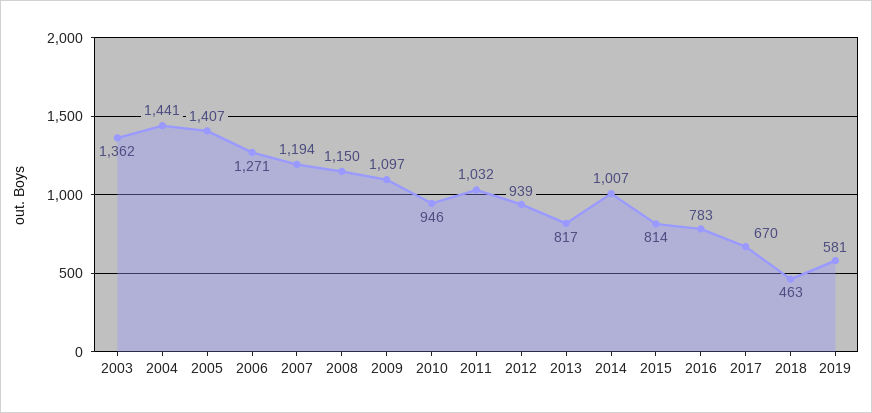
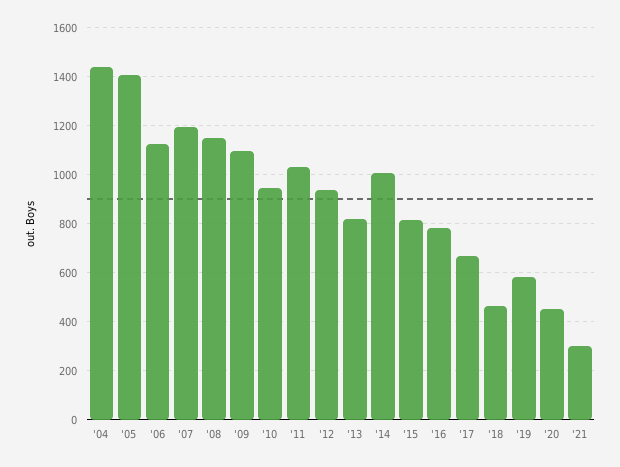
2003: 1362 -> none
2006: 1271 -> 1125
'20: none -> 450
'21: none -> 300

